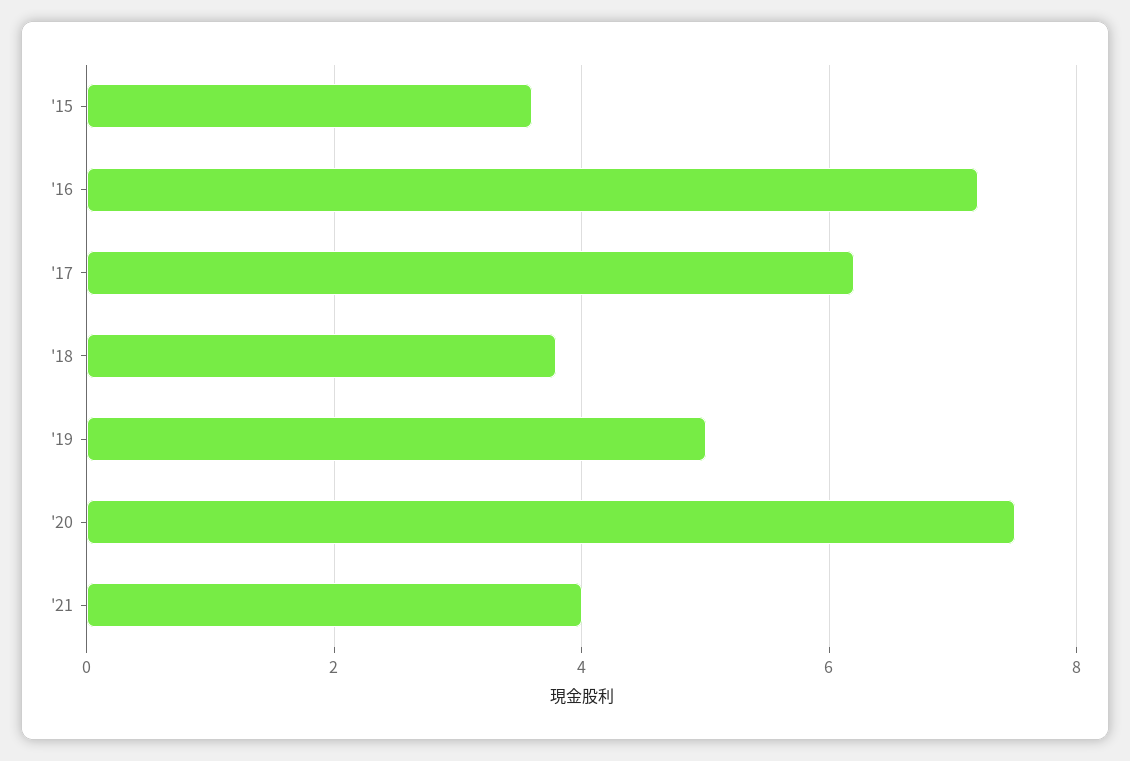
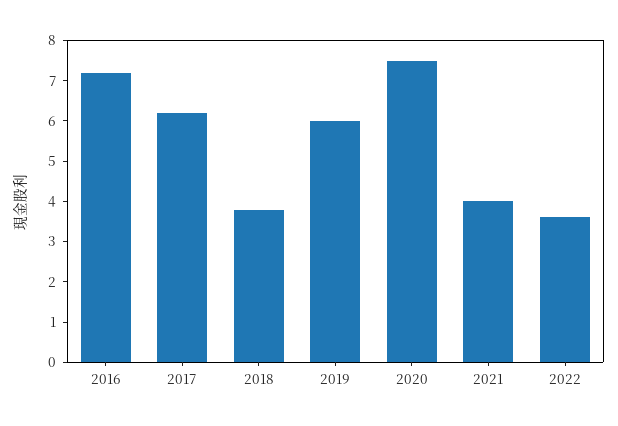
'15: 3.6 -> none
'19: 5 -> 6
2022: none -> 3.6

